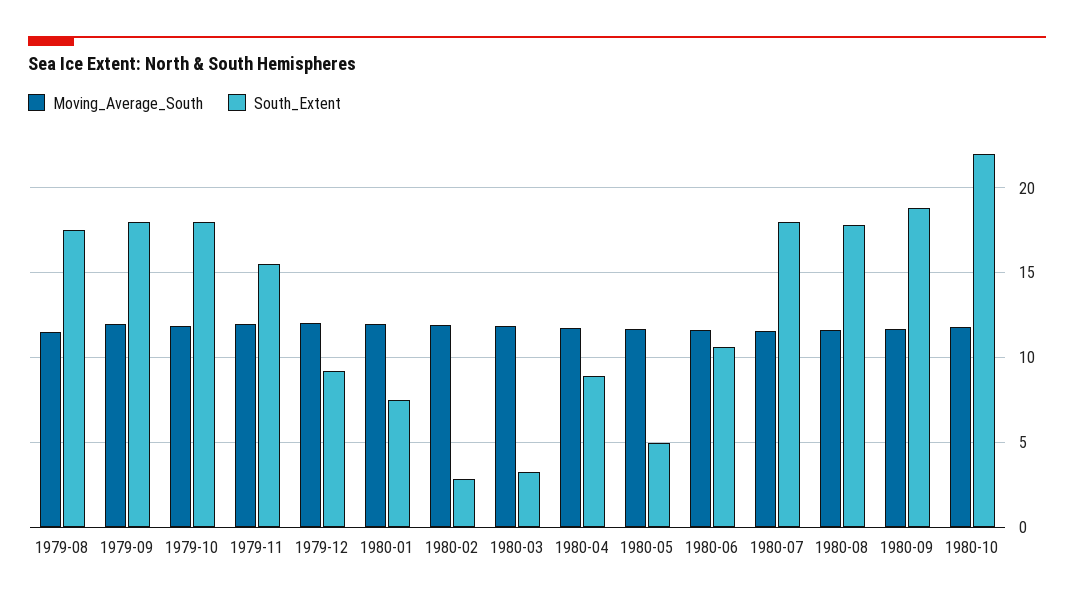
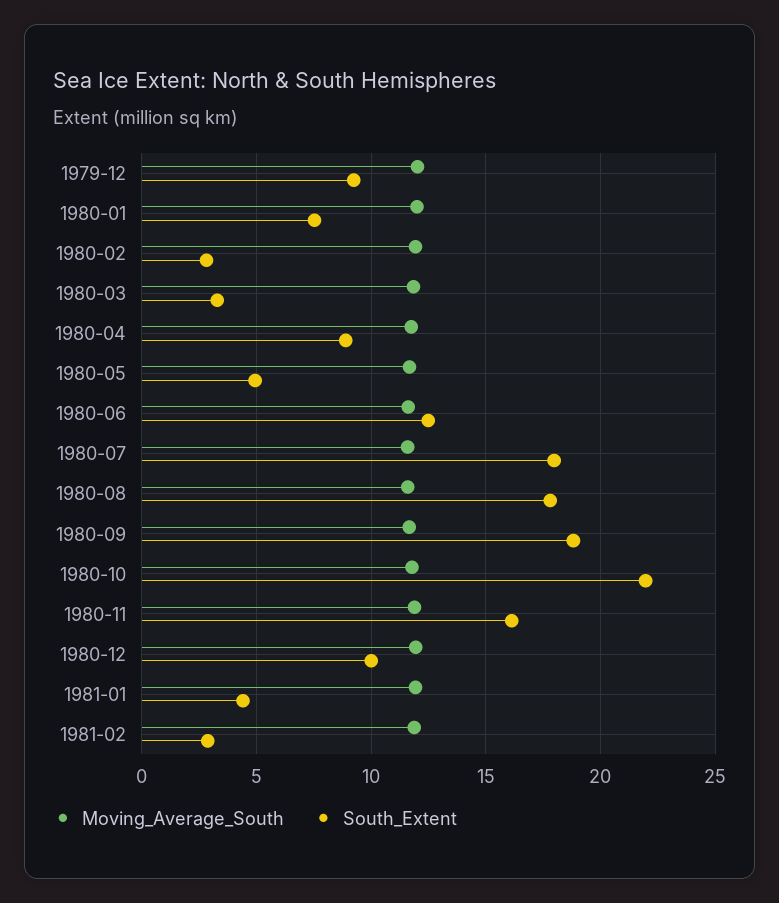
Moving_Average_South, 1979-08: 11.5 -> none
South_Extent, 1979-08: 17.5 -> none
Moving_Average_South, 1979-09: 12 -> none
South_Extent, 1979-09: 18 -> none
Moving_Average_South, 1979-10: 12 -> none
South_Extent, 1979-10: 18 -> none
Moving_Average_South, 1979-11: 12 -> none
South_Extent, 1979-11: 15.5 -> none
South_Extent, 1980-06: 10.5 -> 12.5
Moving_Average_South, 1980-11: none -> 12
South_Extent, 1980-11: none -> 16
Moving_Average_South, 1980-12: none -> 12
South_Extent, 1980-12: none -> 10
Moving_Average_South, 1981-01: none -> 12
South_Extent, 1981-01: none -> 4.5
Moving_Average_South, 1981-02: none -> 12
South_Extent, 1981-02: none -> 3

